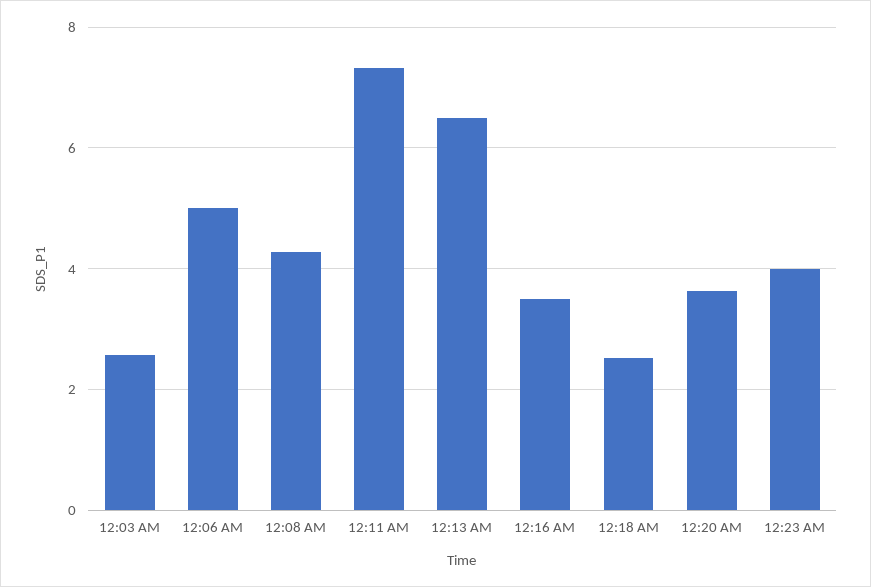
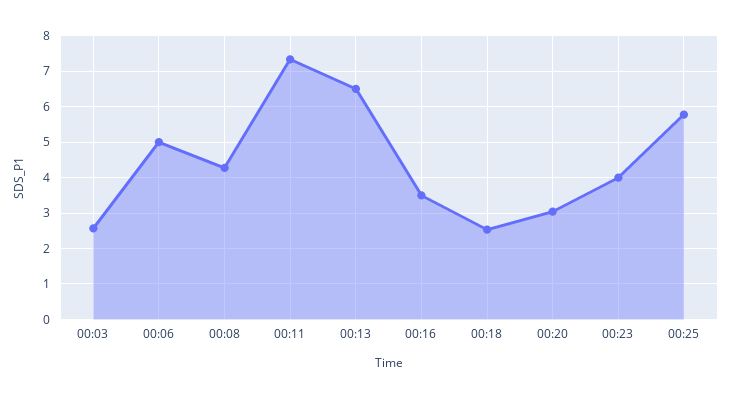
12:20 AM: 3.6 -> 3
00:25: none -> 5.8

